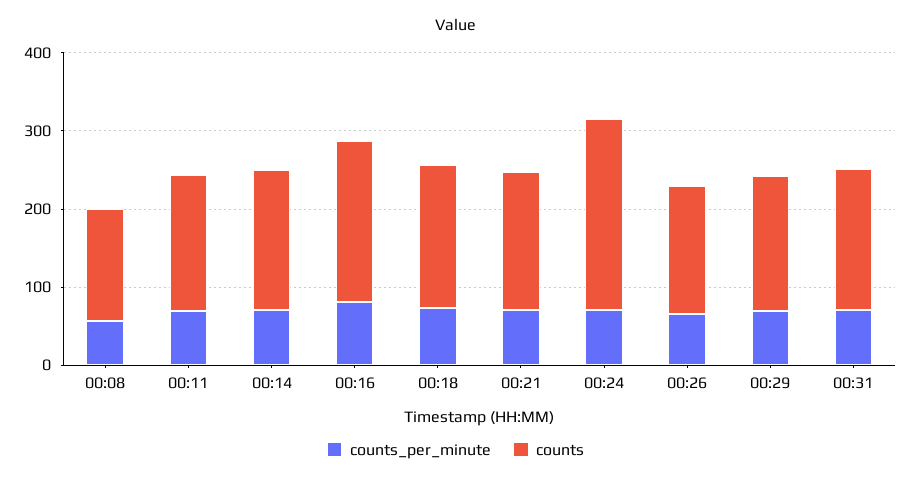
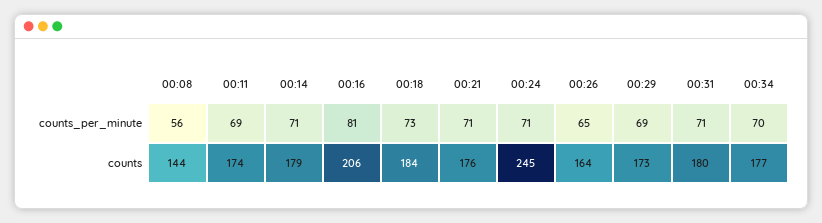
counts_per_minute, 00:34: none -> 70
counts, 00:34: none -> 177

